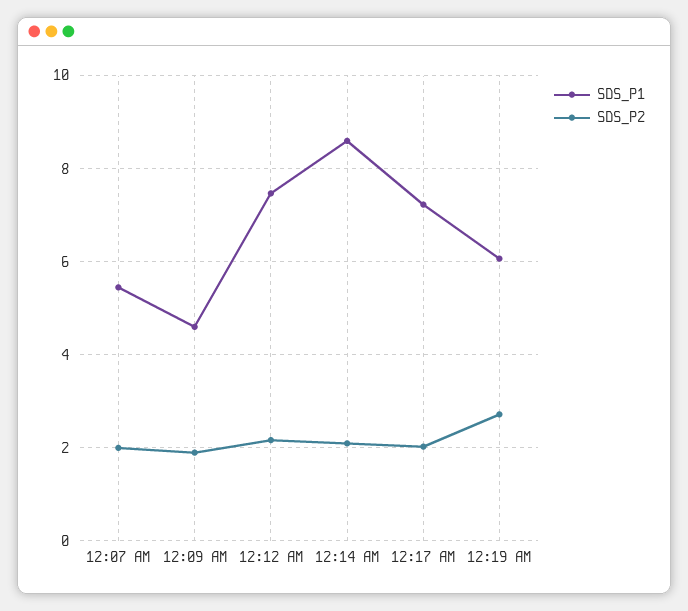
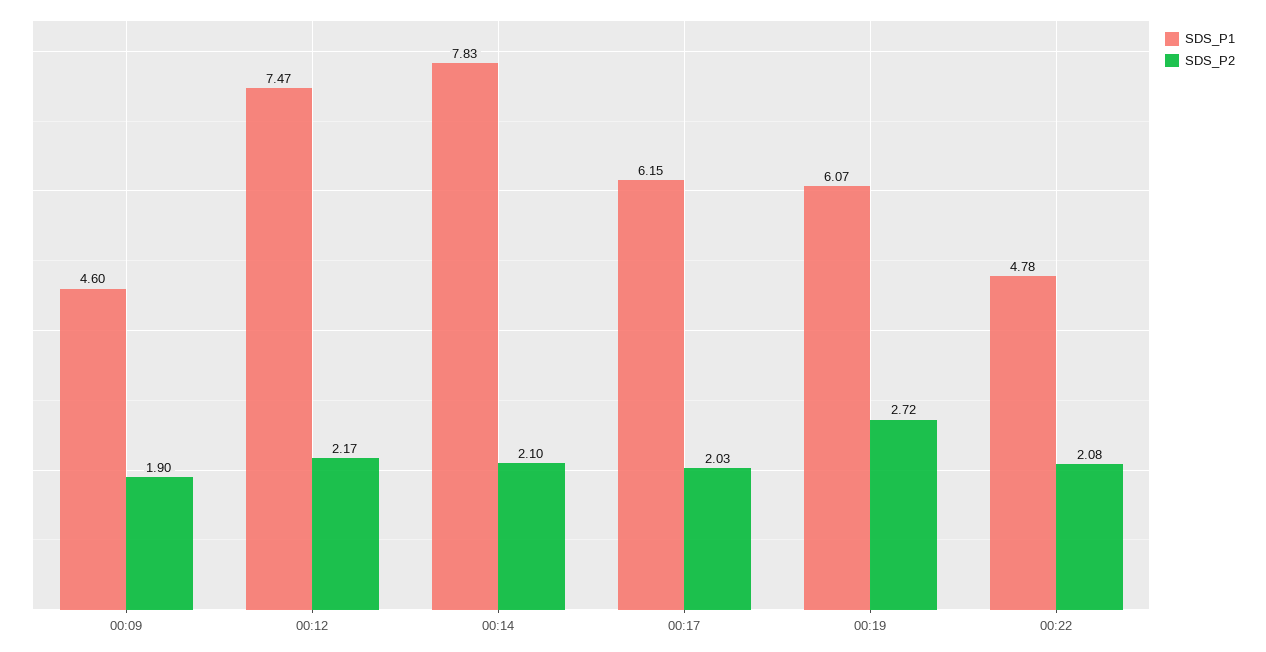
SDS_P1, 12:07 AM: 5.4 -> none
SDS_P2, 12:07 AM: 2 -> none
SDS_P1, 12:14 AM: 8.6 -> 7.83
SDS_P1, 12:17 AM: 7.2 -> 6.15
SDS_P1, 00:22: none -> 4.78
SDS_P2, 00:22: none -> 2.08

